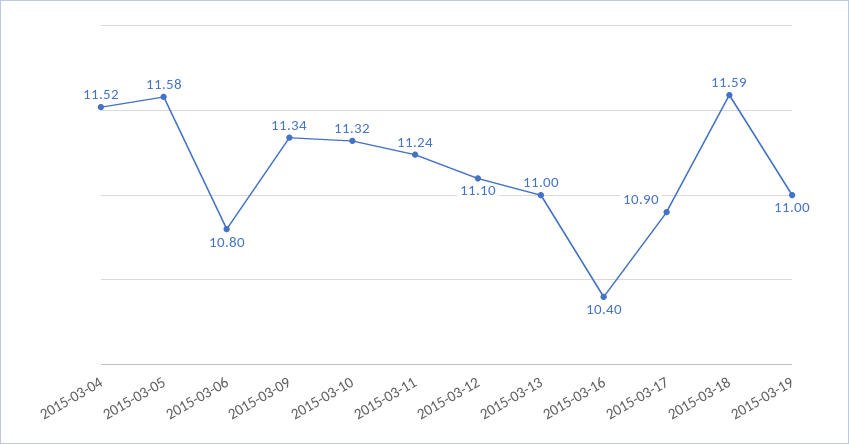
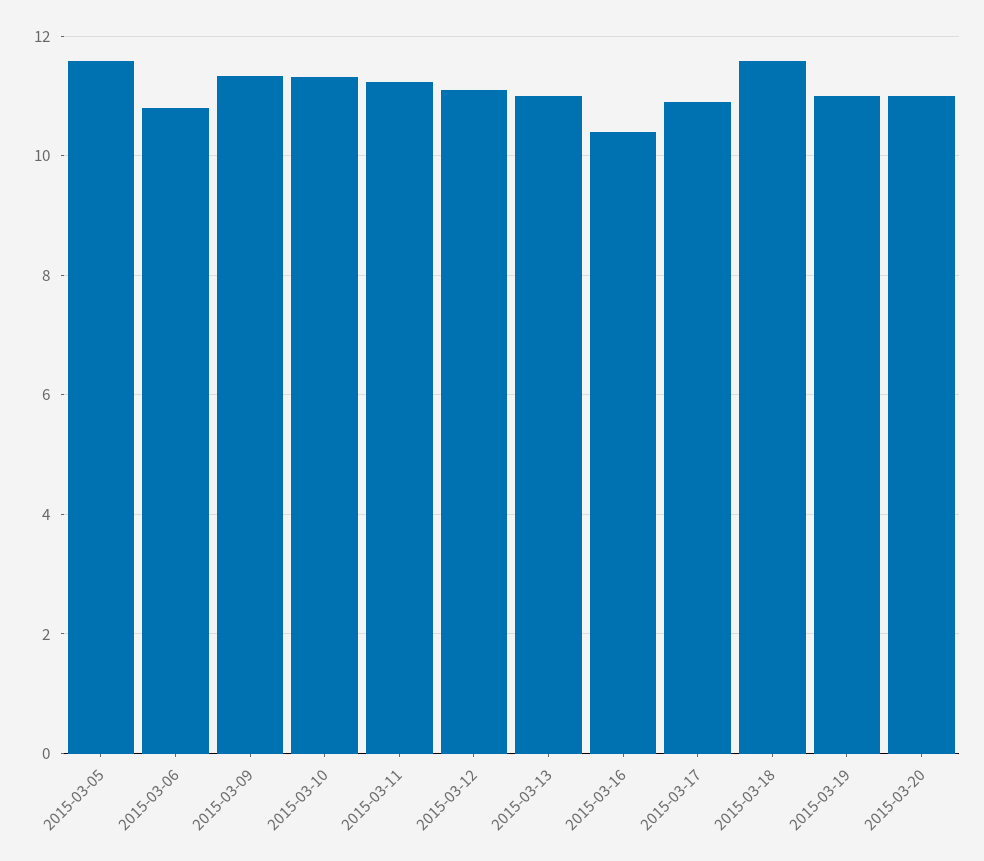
2015-03-04: 11.52 -> none
2015-03-20: none -> 11

